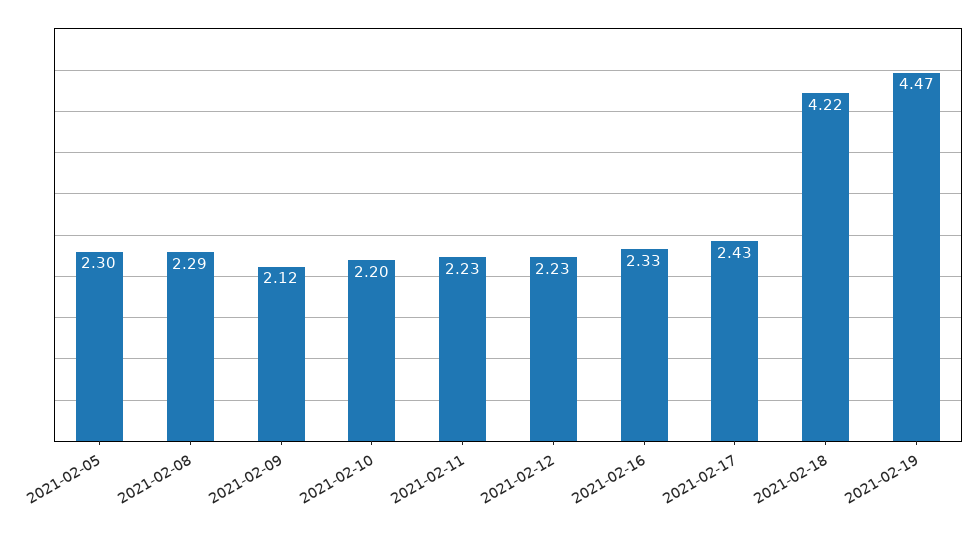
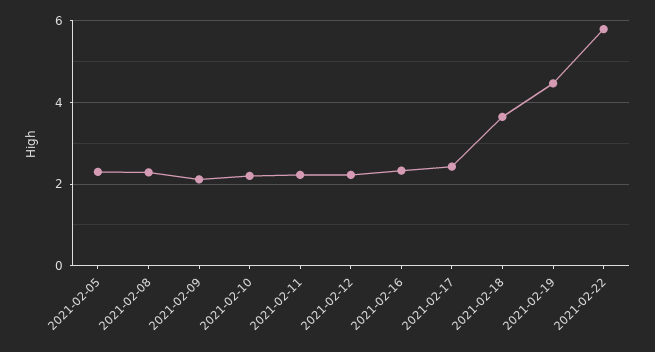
2021-02-18: 4.22 -> 3.6
2021-02-22: none -> 5.8

